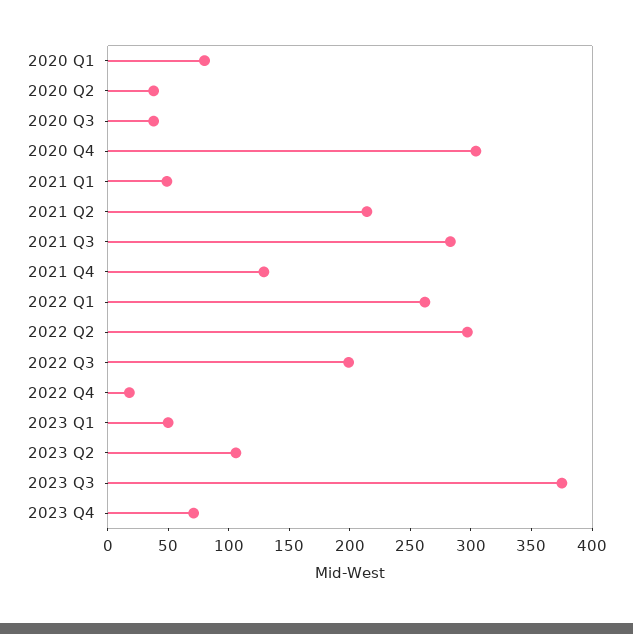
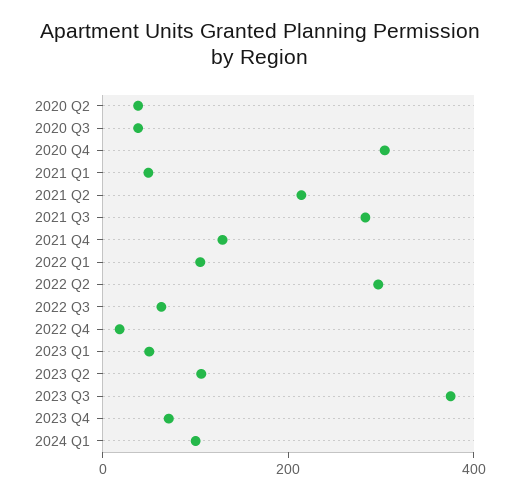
2020 Q1: 80 -> none
2022 Q1: 260 -> 100
2022 Q3: 200 -> 50
2024 Q1: none -> 100

